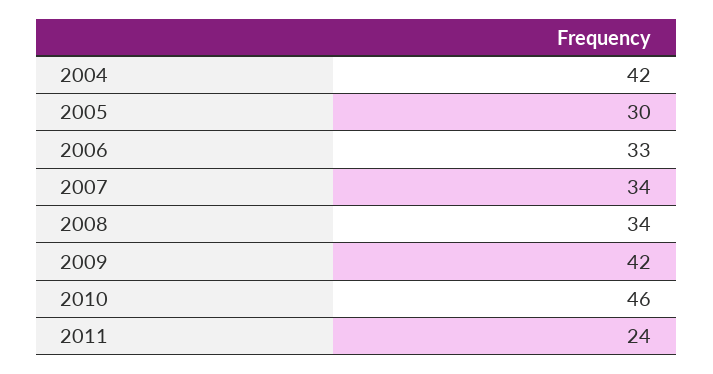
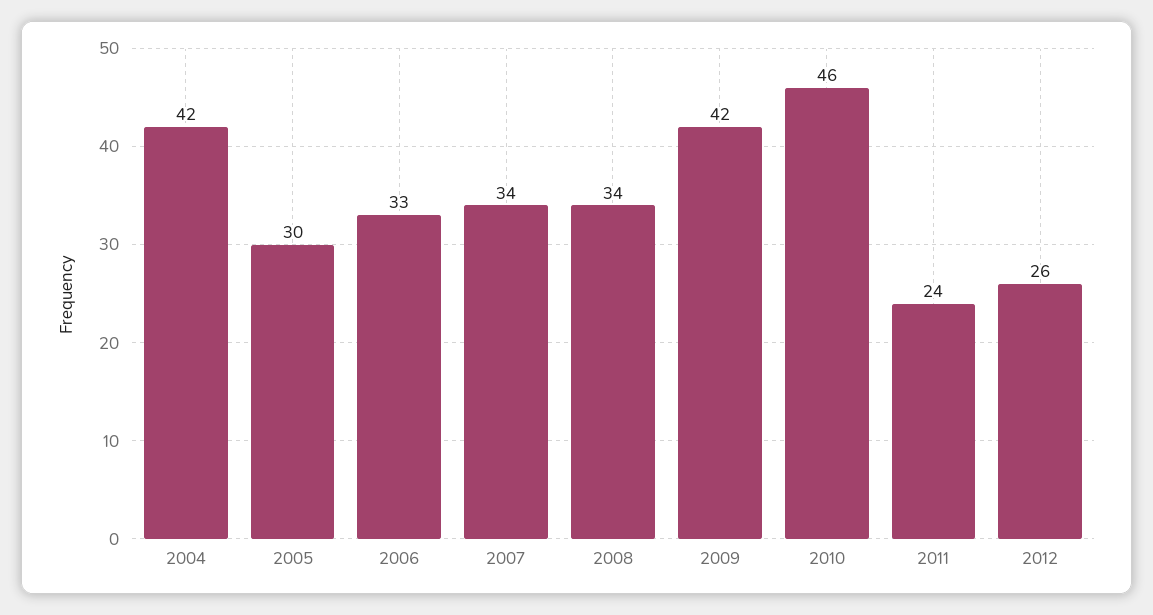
2012: none -> 26

